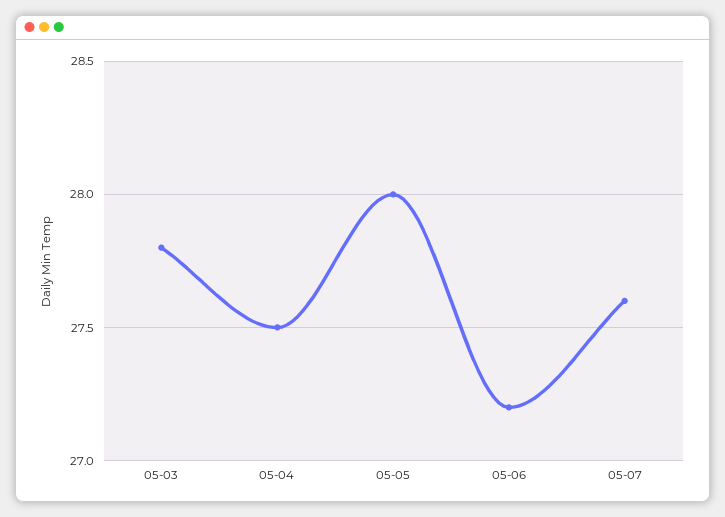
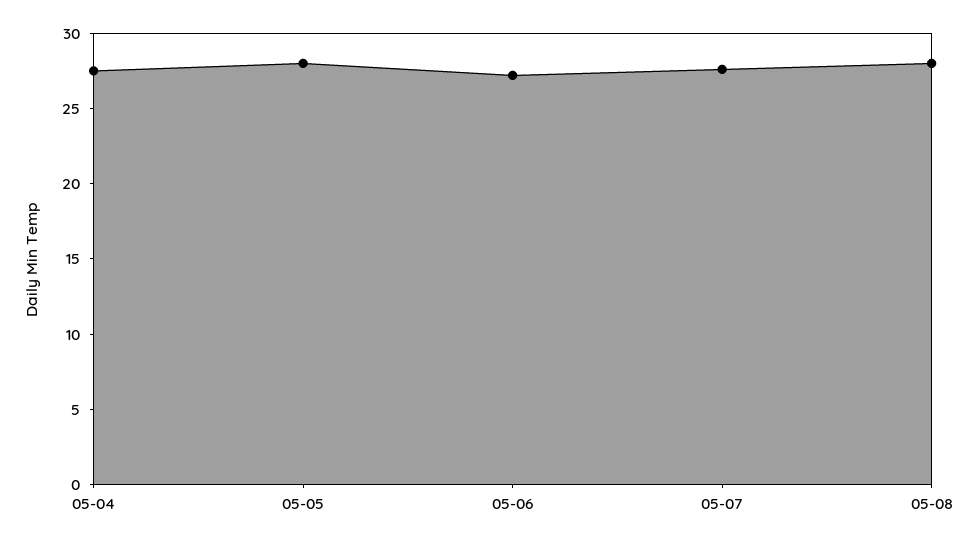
05-03: 27.8 -> none
05-08: none -> 28

